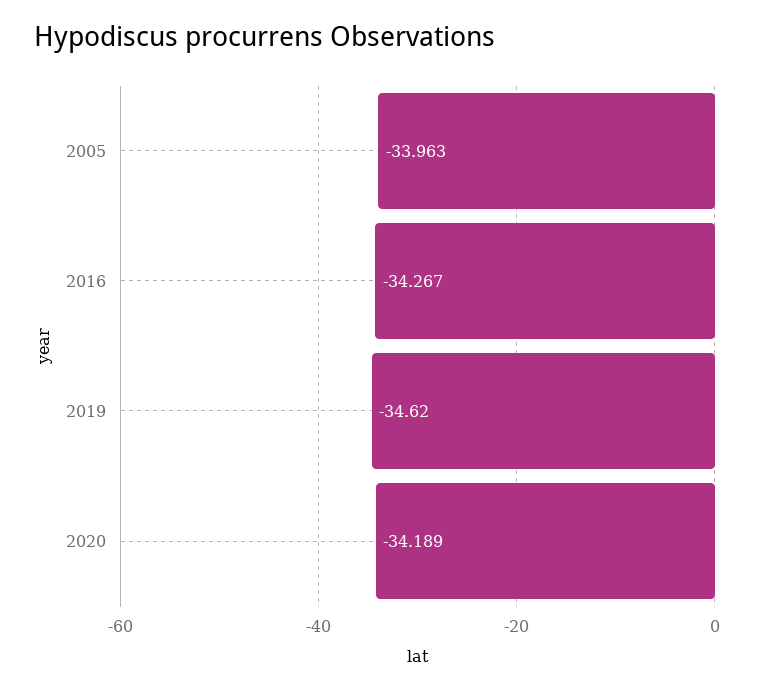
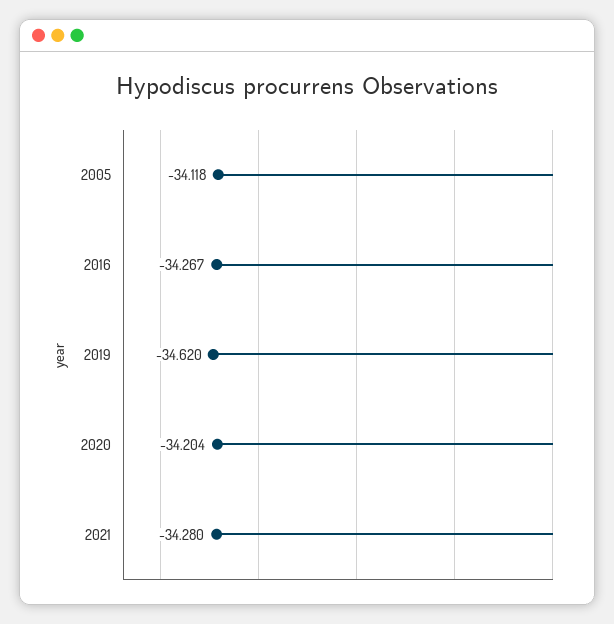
2005: -33.963 -> -34.118
2020: -34.189 -> -34.204
2021: none -> -34.28

